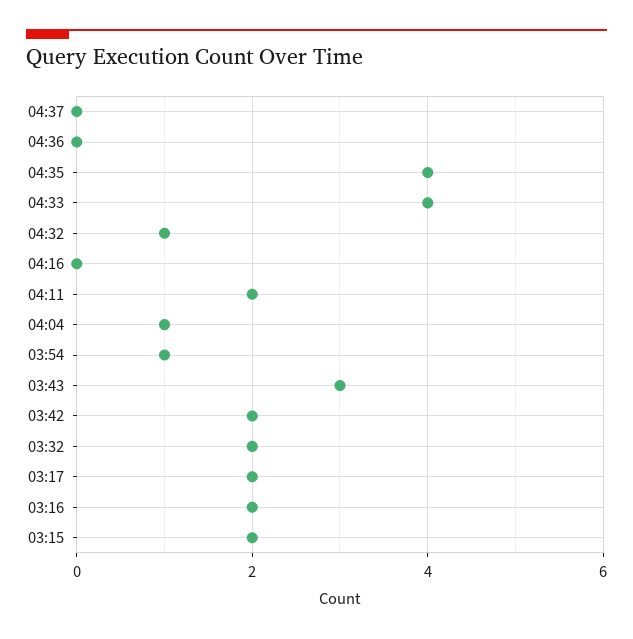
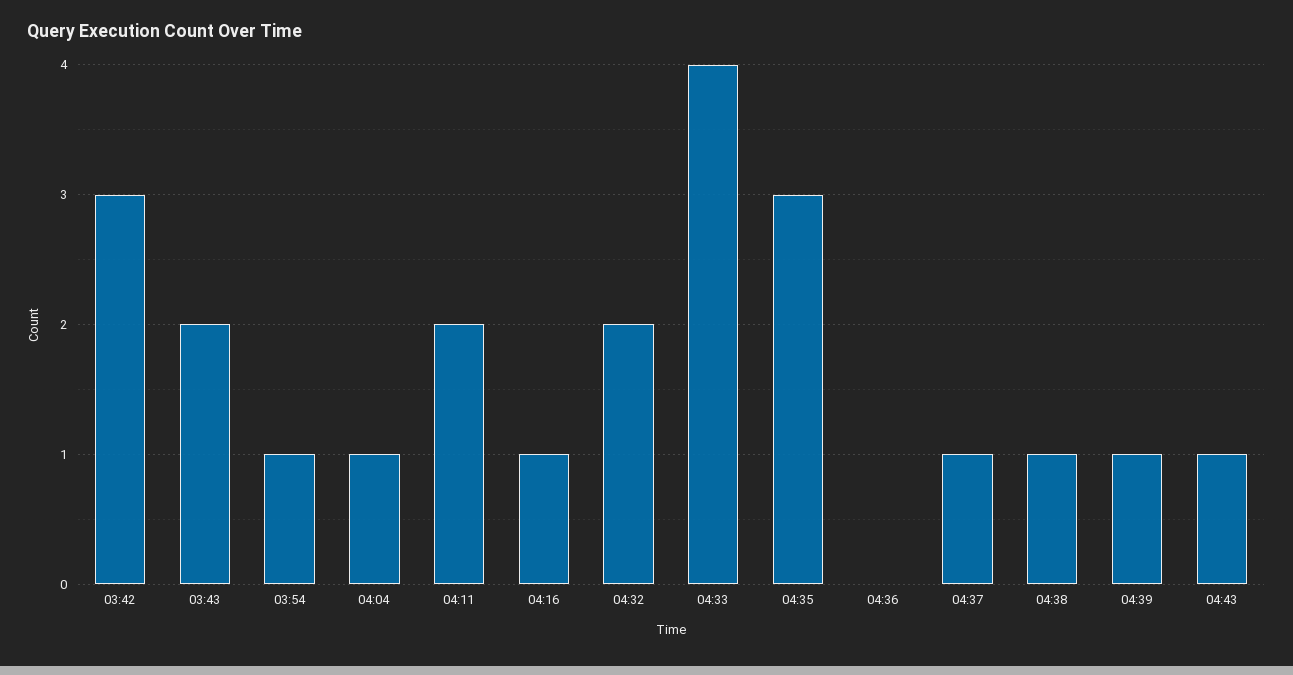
04:37: 0 -> 1
04:35: 4 -> 3
04:32: 1 -> 2
04:16: 0 -> 1
03:43: 3 -> 2
03:42: 2 -> 3
03:32: 2 -> none
03:17: 2 -> none
03:16: 2 -> none
03:15: 2 -> none
04:38: none -> 1
04:39: none -> 1
04:43: none -> 1

